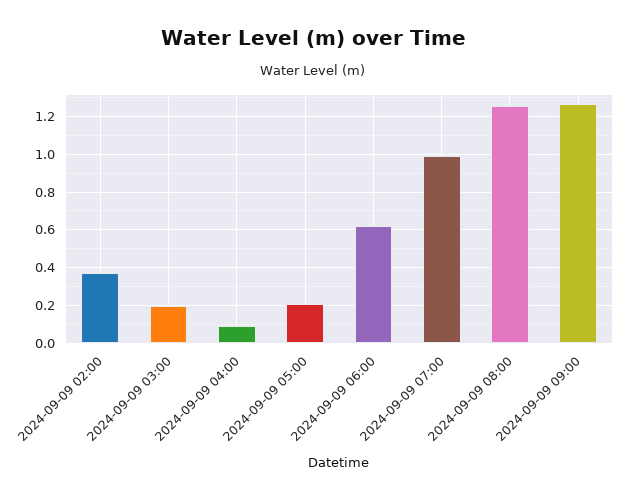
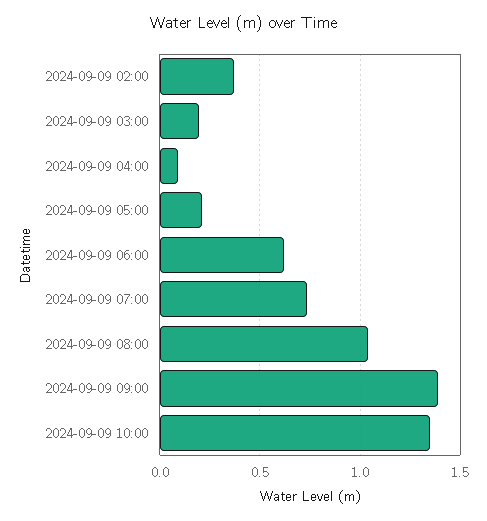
2024-09-09 07:00: 1 -> 0.75
2024-09-09 08:00: 1.25 -> 1.05
2024-09-09 09:00: 1.25 -> 1.4
2024-09-09 10:00: none -> 1.35

